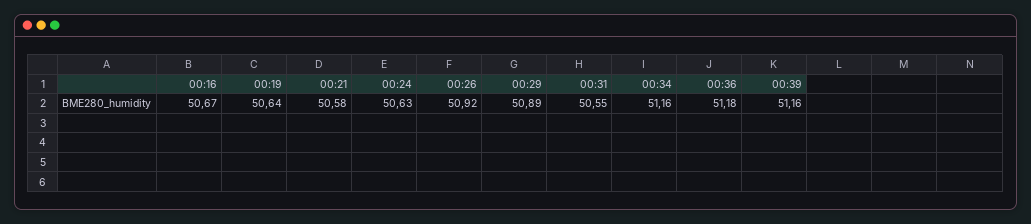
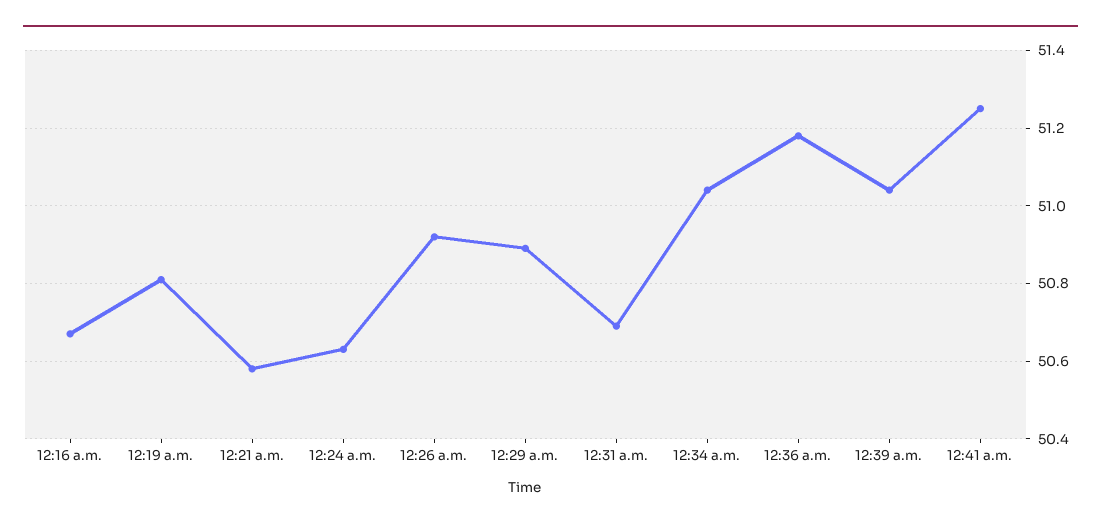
00:19: 50.64 -> 50.8
00:31: 50.55 -> 50.7
00:34: 51.16 -> 51.05
00:39: 51.16 -> 51.05
12:41 a.m.: none -> 51.25

